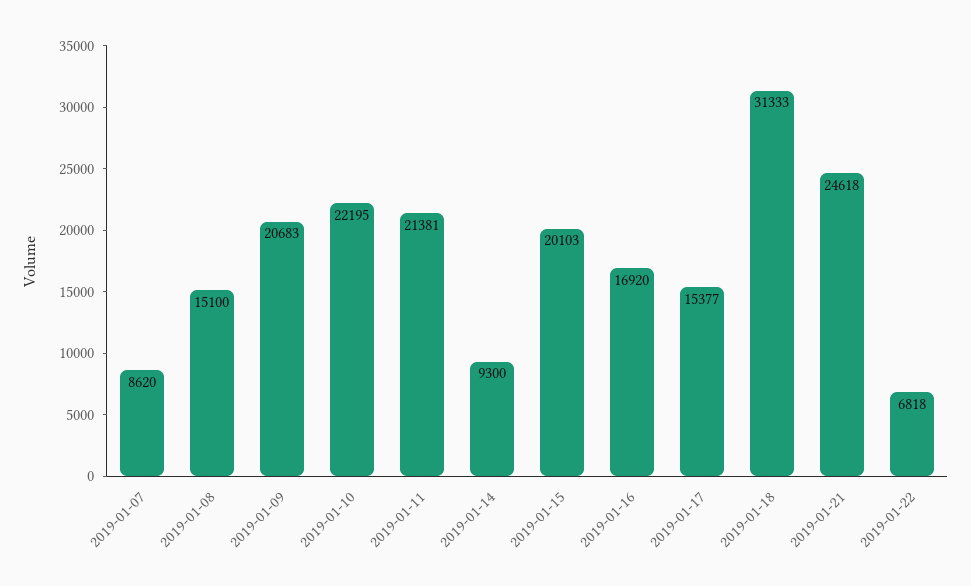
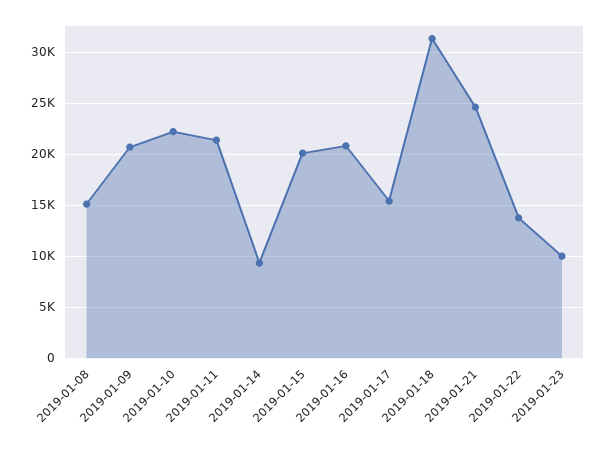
2019-01-07: 8620 -> none
2019-01-16: 16920 -> 21000
2019-01-22: 6818 -> 14000
2019-01-23: none -> 10000

